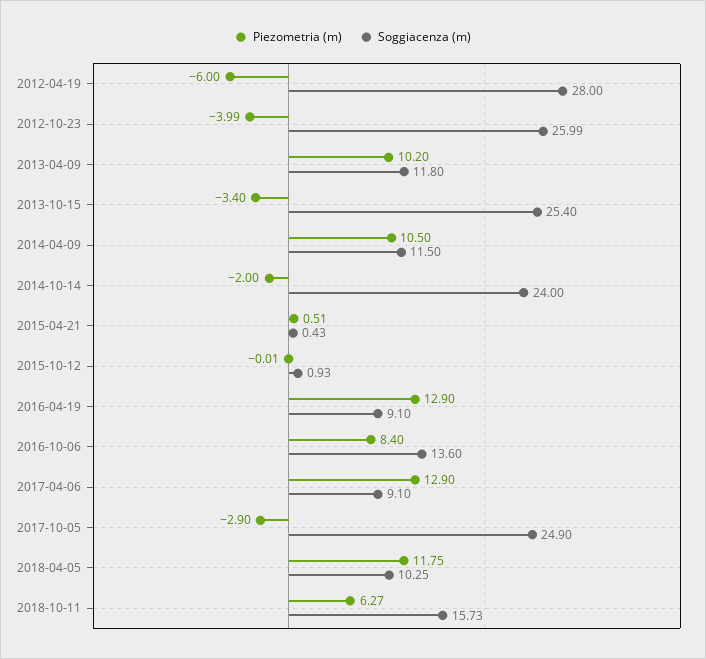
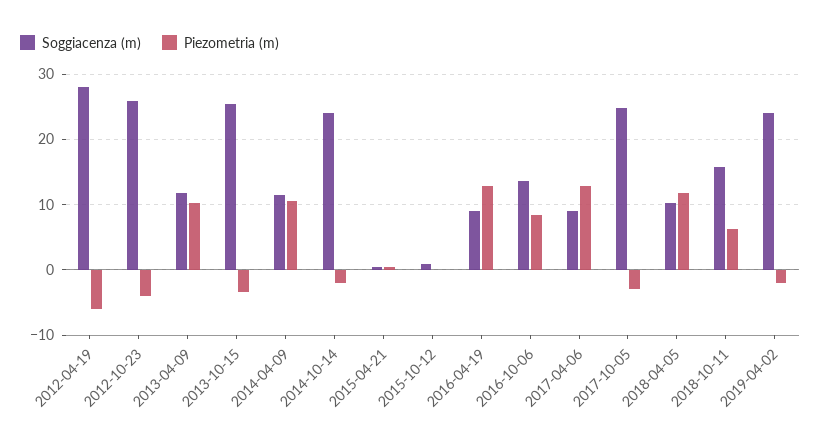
Soggiacenza (m), 2019-04-02: none -> 24
Piezometria (m), 2019-04-02: none -> -2

